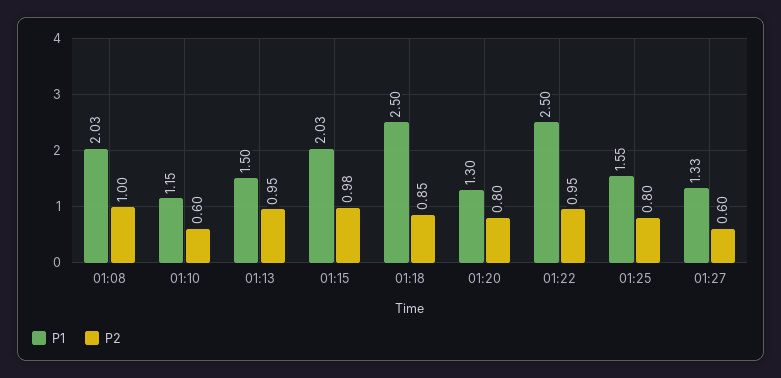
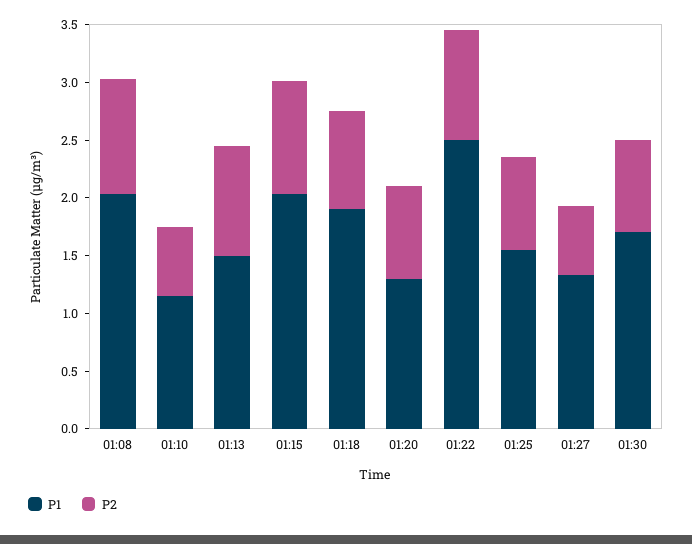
P1, 01:18: 2.5 -> 1.9
P1, 01:30: none -> 1.7
P2, 01:30: none -> 0.8

